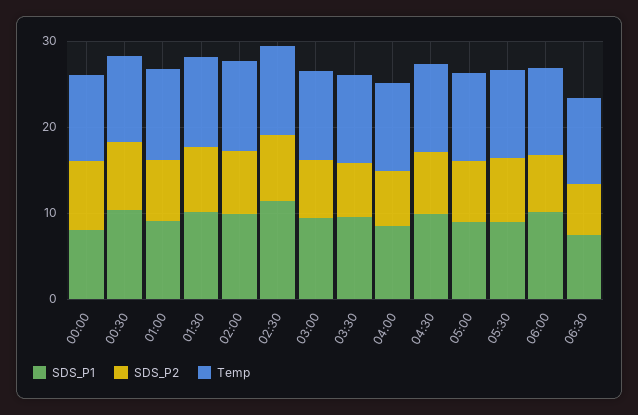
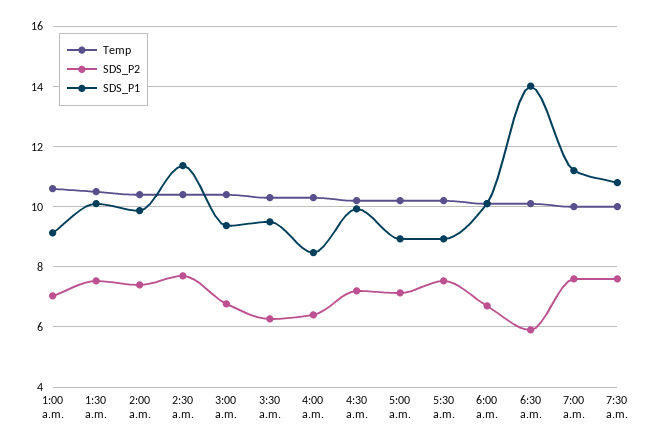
SDS_P1, 00:00: 8 -> none
SDS_P2, 00:00: 8 -> none
Temp, 00:00: 10 -> none
SDS_P1, 00:30: 10 -> none
SDS_P2, 00:30: 8 -> none
Temp, 00:30: 10 -> none
SDS_P1, 06:30: 8 -> 14
Temp, 7:00 a.m.: none -> 10
SDS_P2, 7:00 a.m.: none -> 7.6
SDS_P1, 7:00 a.m.: none -> 11.2
Temp, 7:30 a.m.: none -> 10
SDS_P2, 7:30 a.m.: none -> 7.6
SDS_P1, 7:30 a.m.: none -> 10.8

